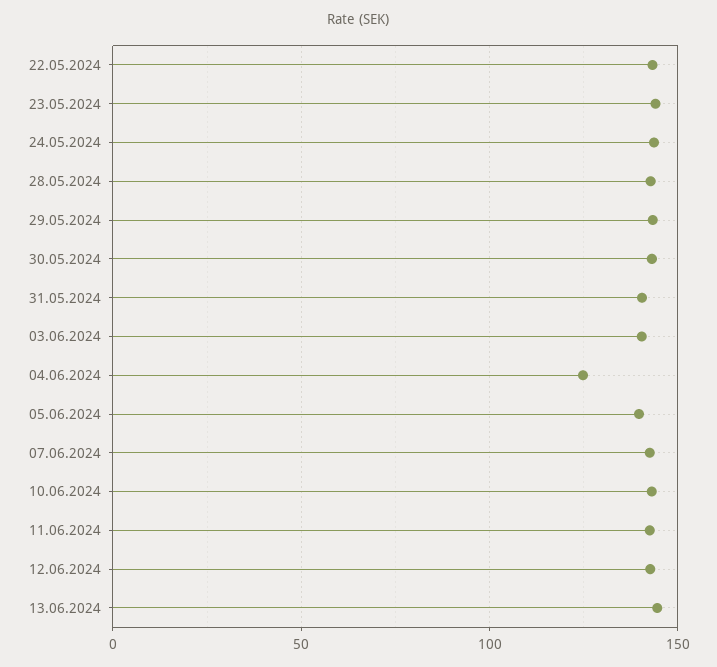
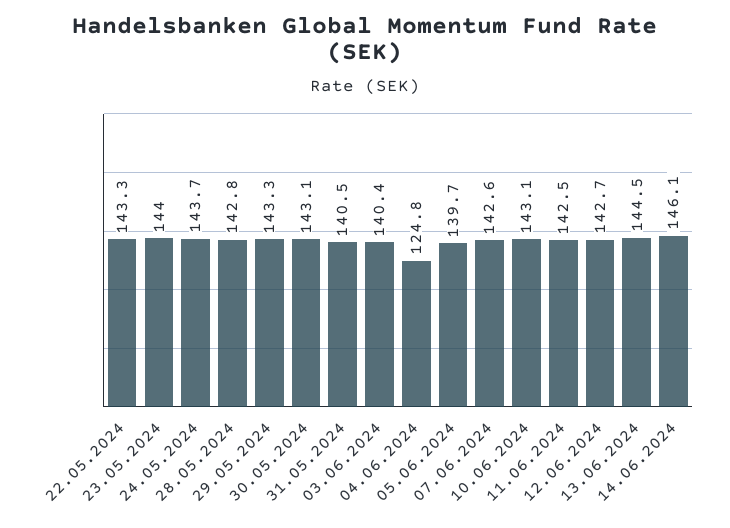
14.06.2024: none -> 146.1

